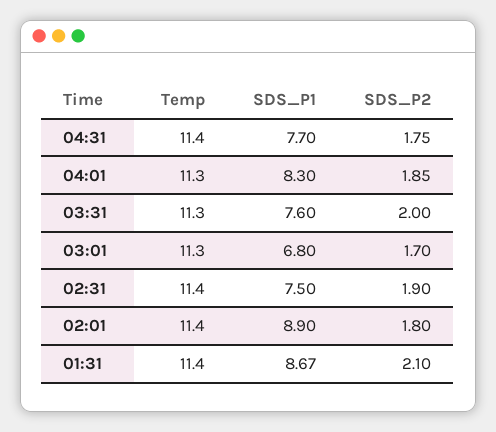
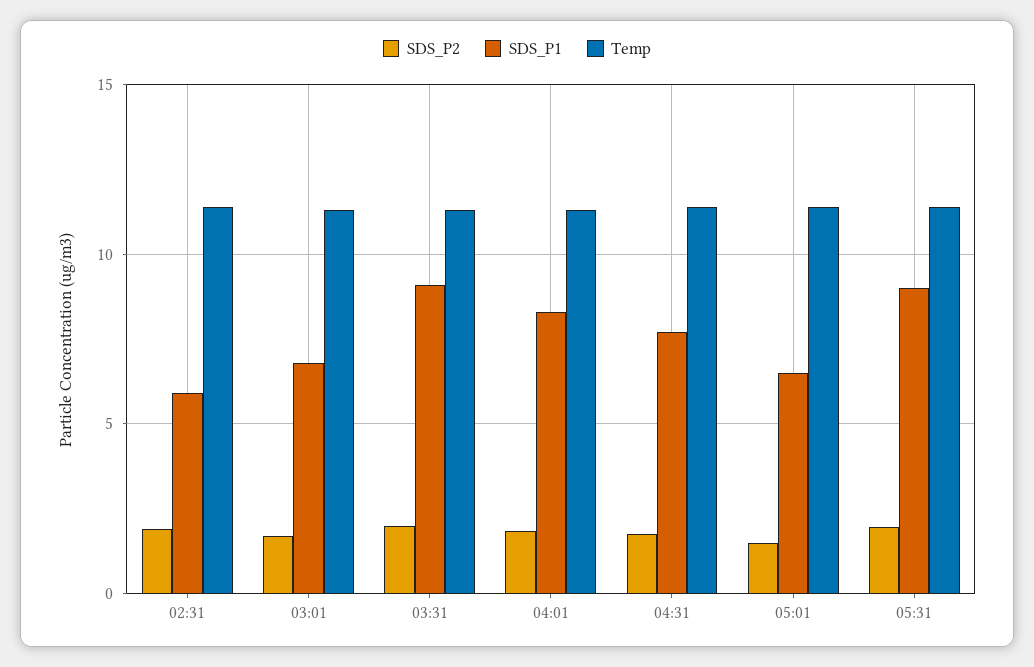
SDS_P1, 03:31: 7.6 -> 9
SDS_P1, 02:31: 7.5 -> 6
Temp, 02:01: 11.4 -> none
SDS_P1, 02:01: 8.9 -> none
SDS_P2, 02:01: 1.8 -> none
Temp, 01:31: 11.4 -> none
SDS_P1, 01:31: 8.67 -> none
SDS_P2, 01:31: 2.1 -> none
SDS_P2, 05:01: none -> 1.5
SDS_P1, 05:01: none -> 6.5
Temp, 05:01: none -> 11.5
SDS_P2, 05:31: none -> 2
SDS_P1, 05:31: none -> 9
Temp, 05:31: none -> 11.5

